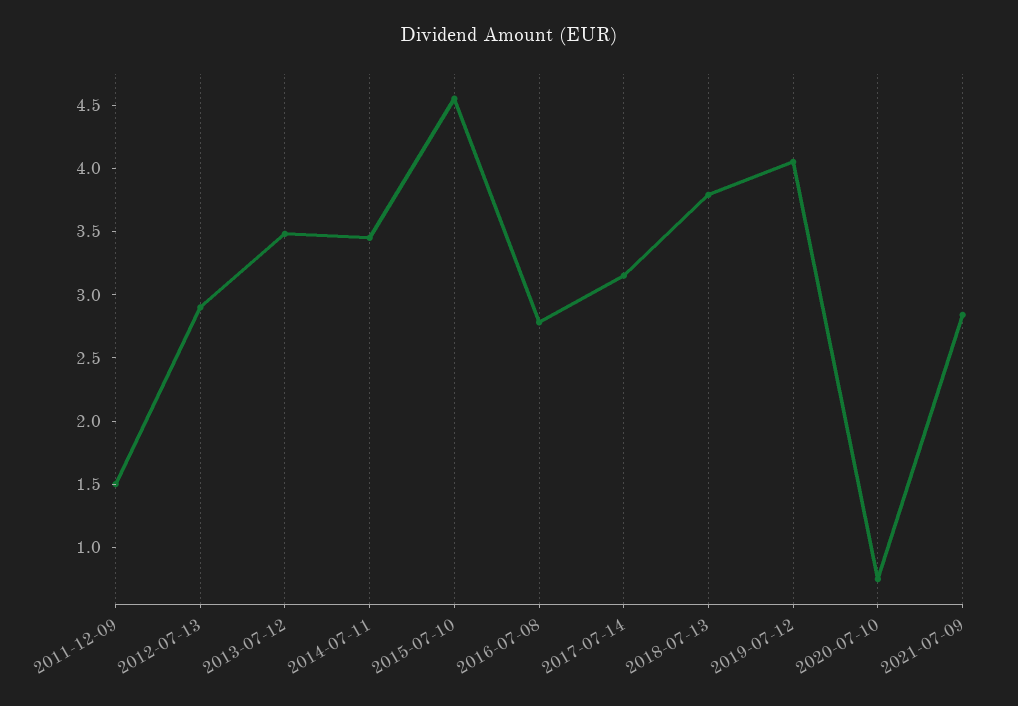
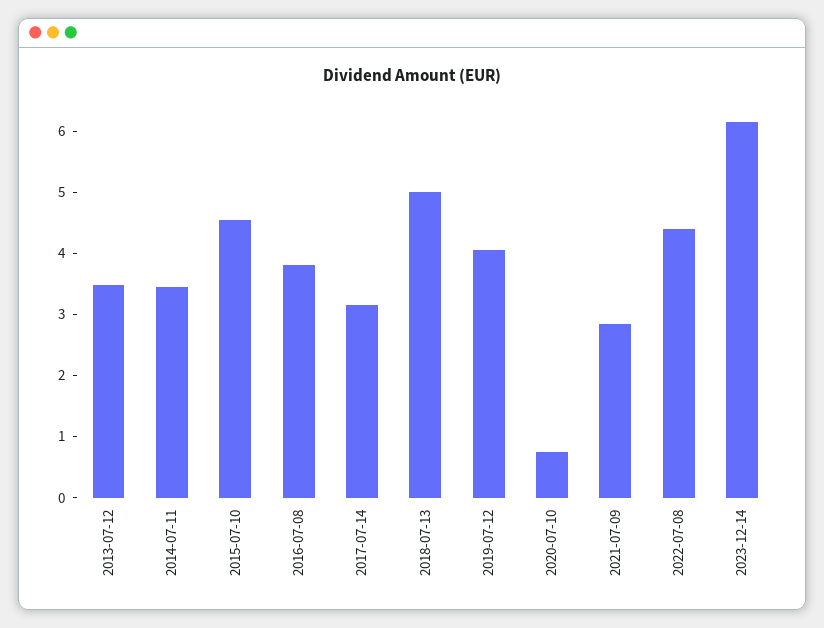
2011-12-09: 1.5 -> none
2012-07-13: 2.9 -> none
2016-07-08: 2.8 -> 3.8
2018-07-13: 3.8 -> 5
2022-07-08: none -> 4.4
2023-12-14: none -> 6.2

